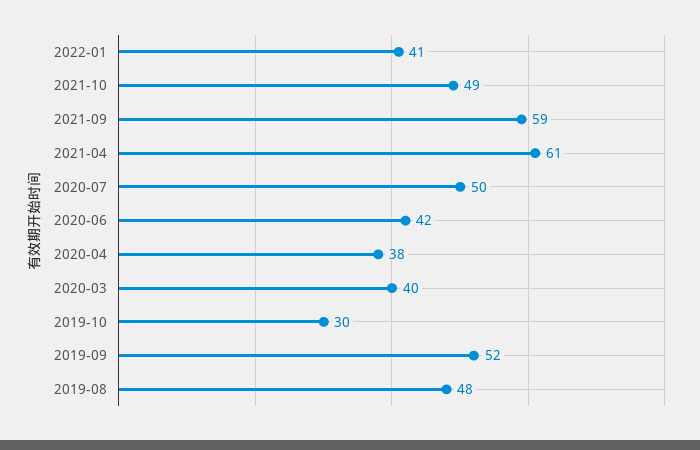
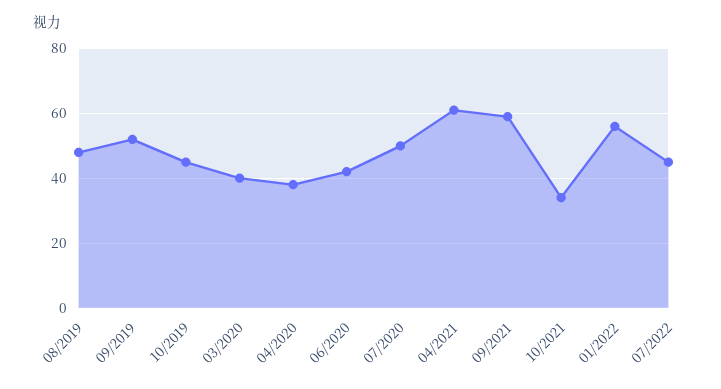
2022-01: 41 -> 55
2021-10: 49 -> 35
2019-10: 30 -> 45
07/2022: none -> 45

